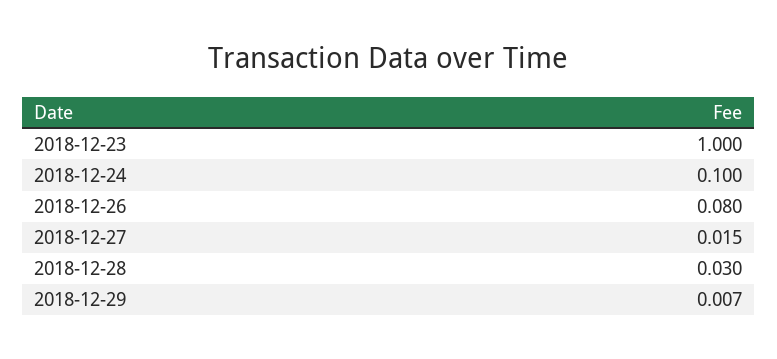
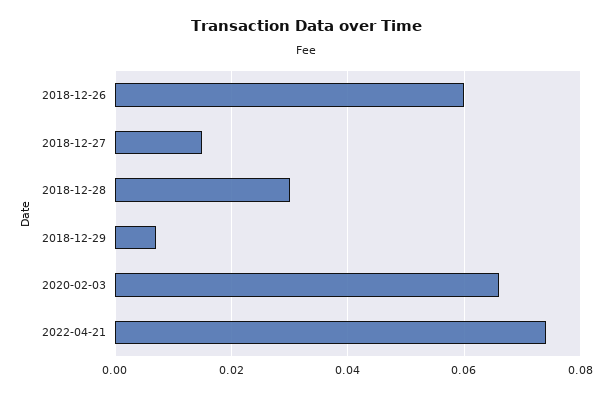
2018-12-23: 1 -> none
2018-12-24: 0.1 -> none
2018-12-26: 0.08 -> 0.06
2020-02-03: none -> 0.065
2022-04-21: none -> 0.075

